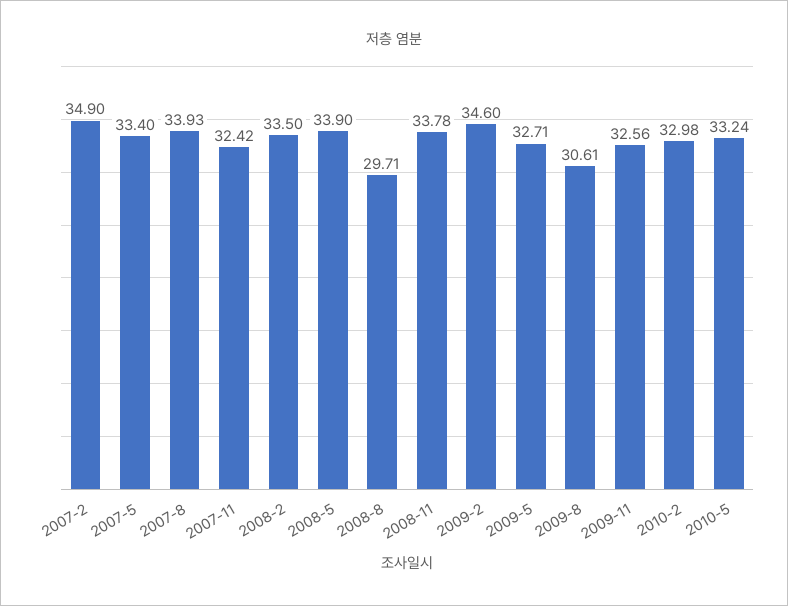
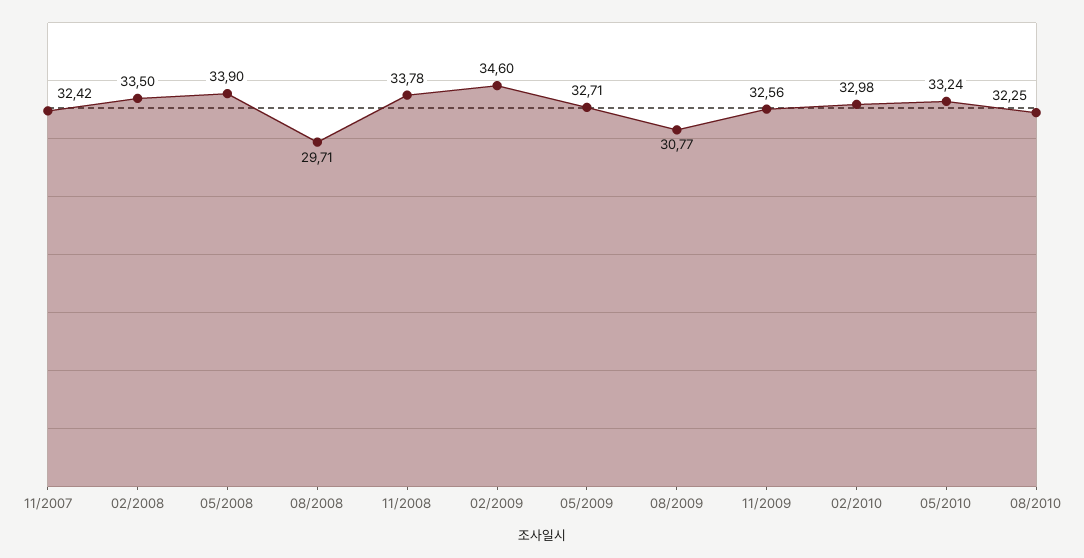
2007-2: 34.9 -> none
2007-5: 33.4 -> none
2007-8: 33.93 -> none
2009-8: 30.61 -> 30.77
08/2010: none -> 32.25

